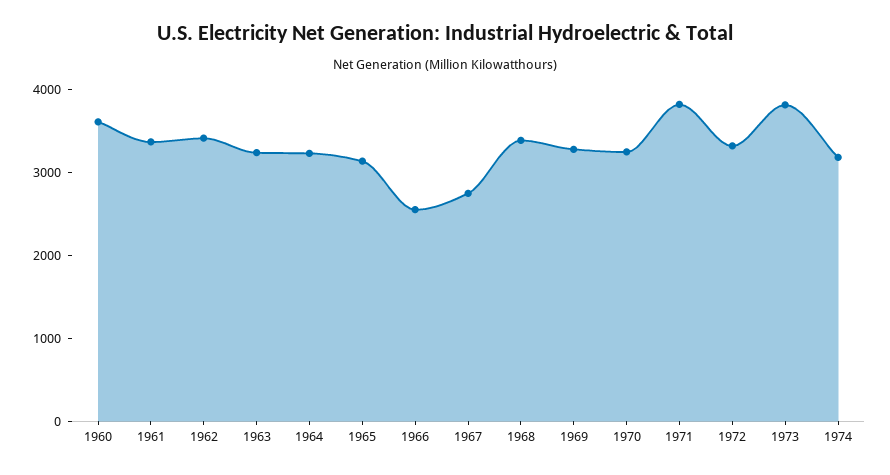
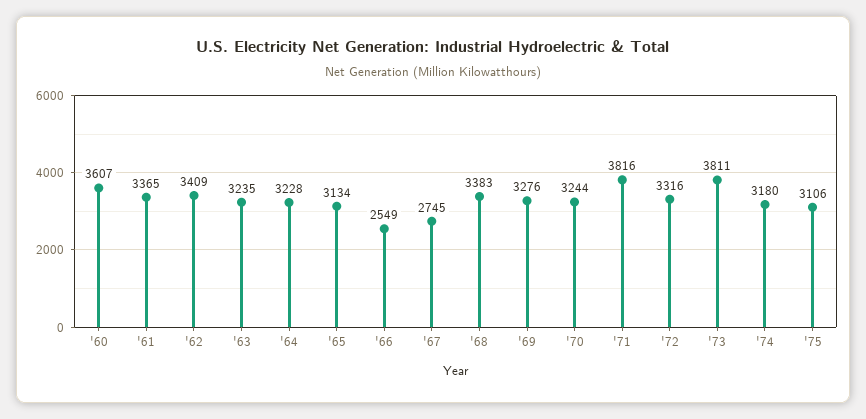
'75: none -> 3106

